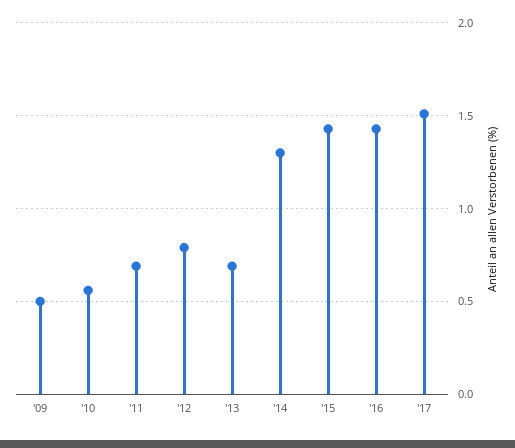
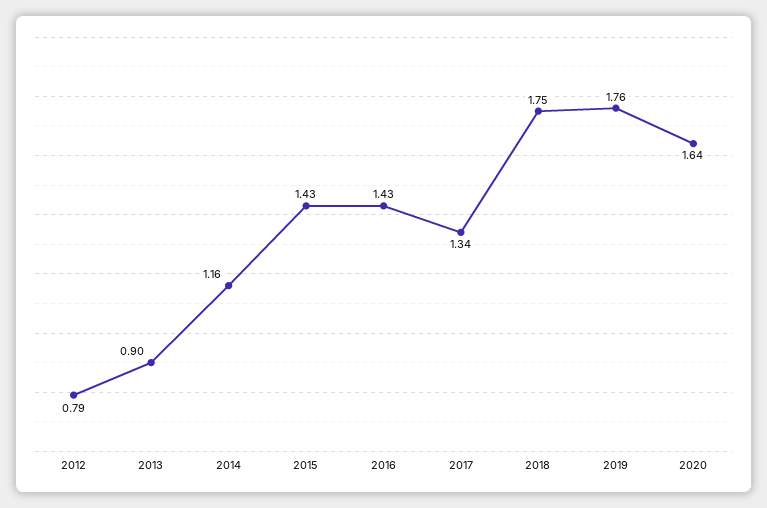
'09: 0.5 -> none
'10: 0.55 -> none
'11: 0.7 -> none
'13: 0.7 -> 0.9
'14: 1.3 -> 1.16
'17: 1.5 -> 1.34
2018: none -> 1.75
2019: none -> 1.76
2020: none -> 1.64

